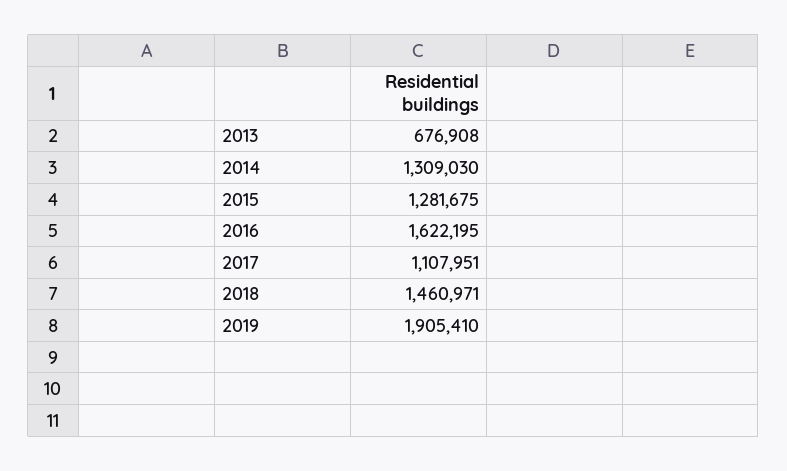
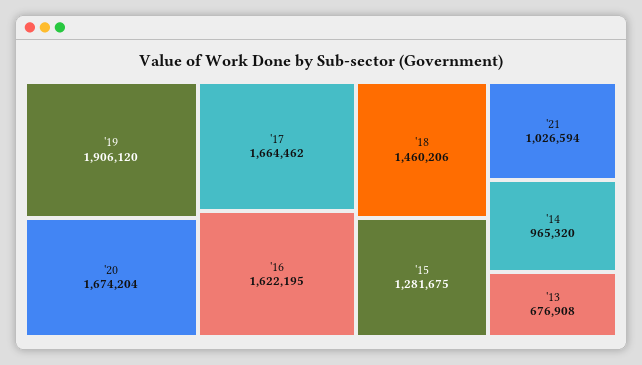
2014: 1309030 -> 965320
2017: 1107951 -> 1664462
2018: 1460971 -> 1460206
2019: 1905410 -> 1906120
'20: none -> 1674204
'21: none -> 1026594

